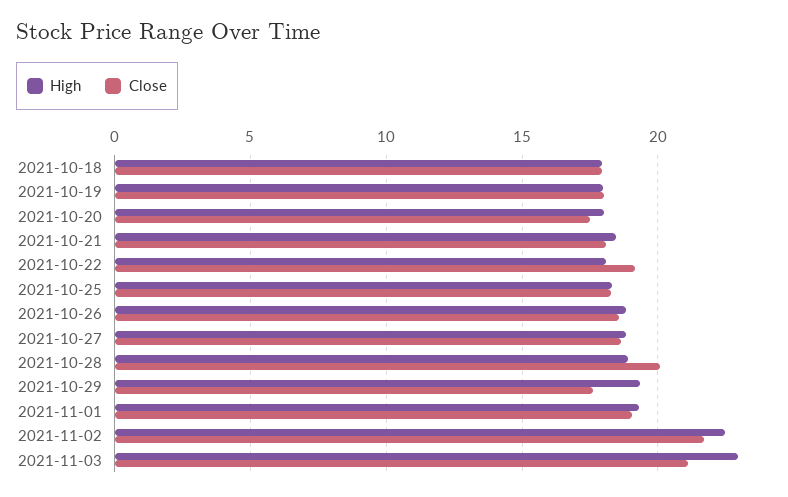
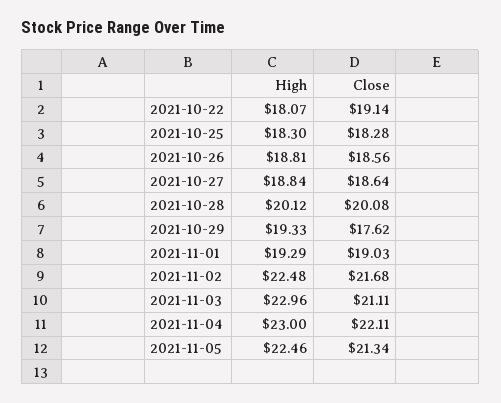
High, 2021-10-18: 18 -> none
Close, 2021-10-18: 18 -> none
High, 2021-10-19: 18 -> none
Close, 2021-10-19: 18 -> none
High, 2021-10-20: 18 -> none
Close, 2021-10-20: 17.5 -> none
High, 2021-10-21: 18.5 -> none
Close, 2021-10-21: 18 -> none
High, 2021-10-28: 19 -> 20.12
High, 2021-11-04: none -> 23
Close, 2021-11-04: none -> 22.11
High, 2021-11-05: none -> 22.46
Close, 2021-11-05: none -> 21.34

